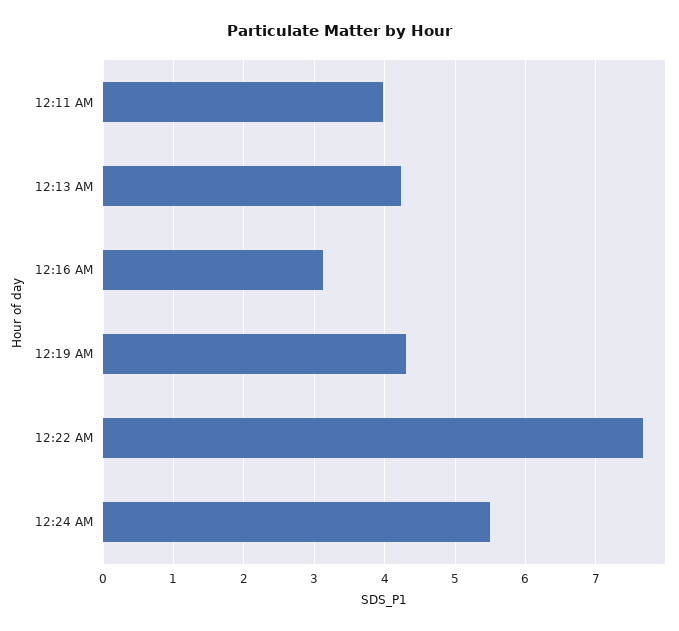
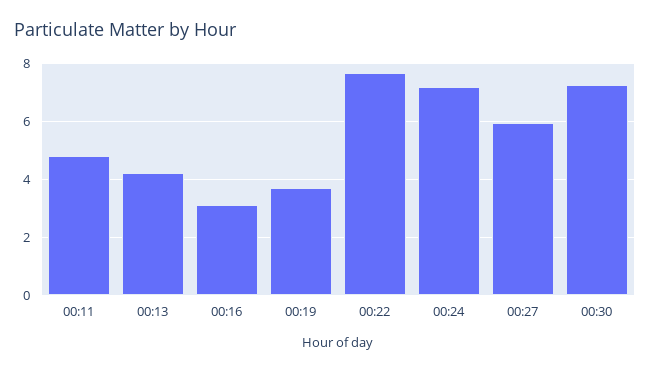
12:11 AM: 4 -> 4.75
12:19 AM: 4.3 -> 3.75
12:24 AM: 5.5 -> 7.25
00:27: none -> 6
00:30: none -> 7.25

